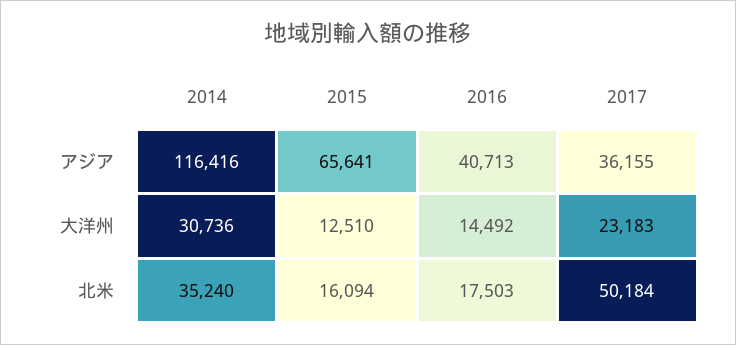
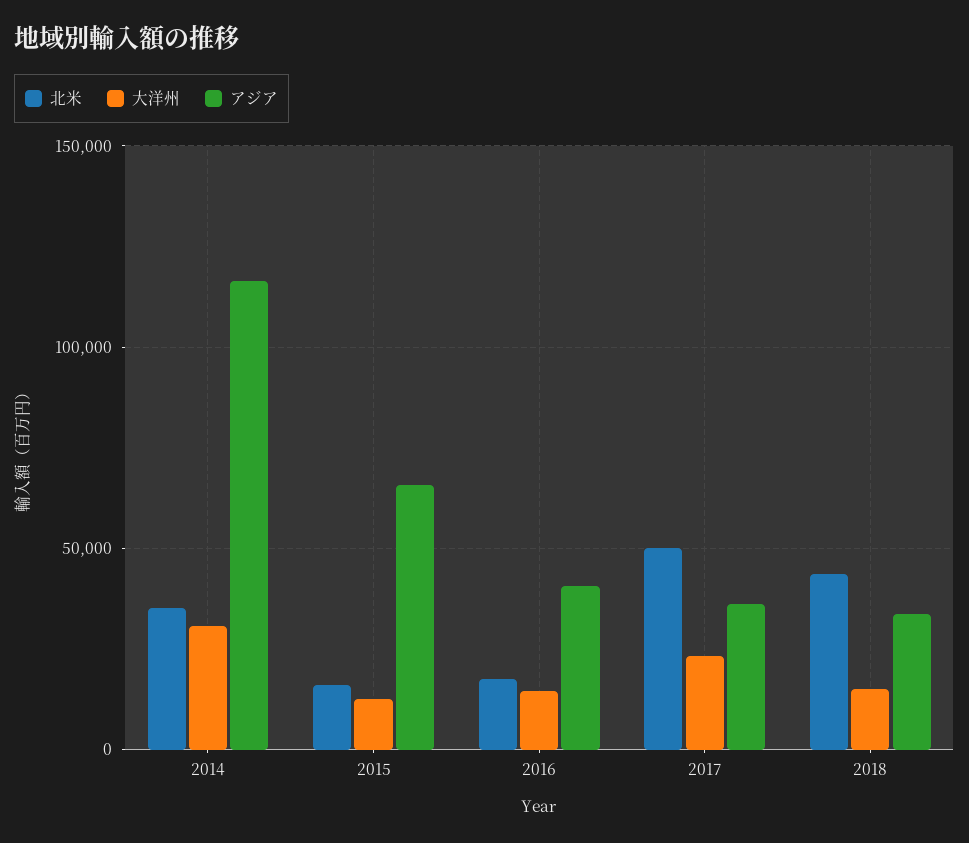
北米, 2018: none -> 45000
大洋州, 2018: none -> 15000
アジア, 2018: none -> 35000

